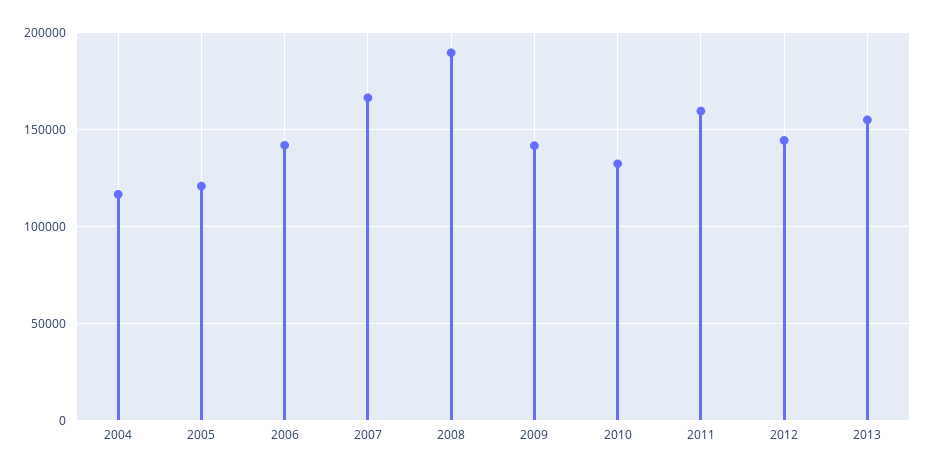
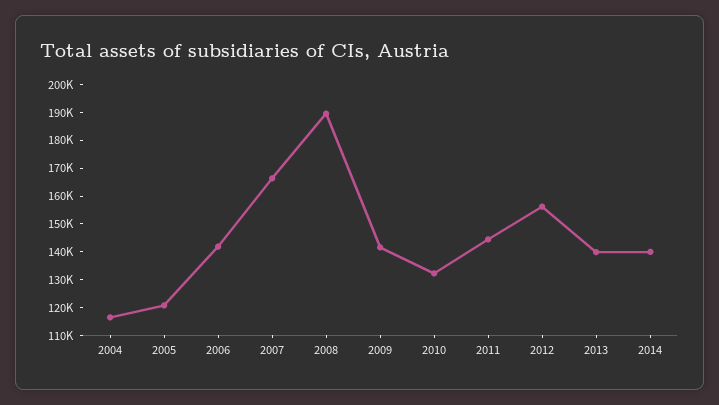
2011: 160000 -> 145000
2012: 145000 -> 155000
2013: 155000 -> 140000
2014: none -> 140000

